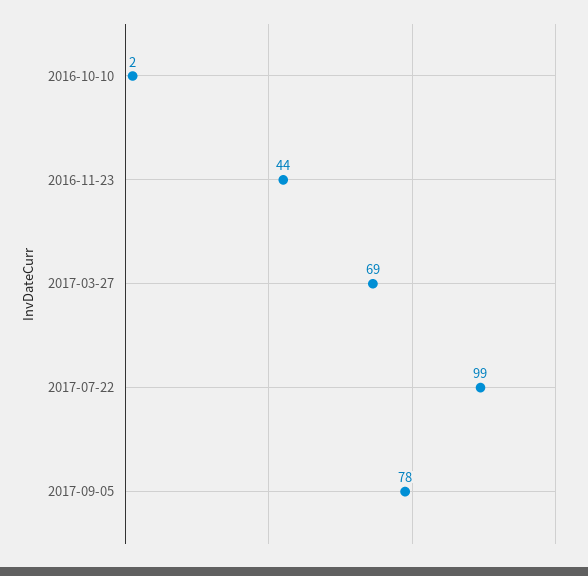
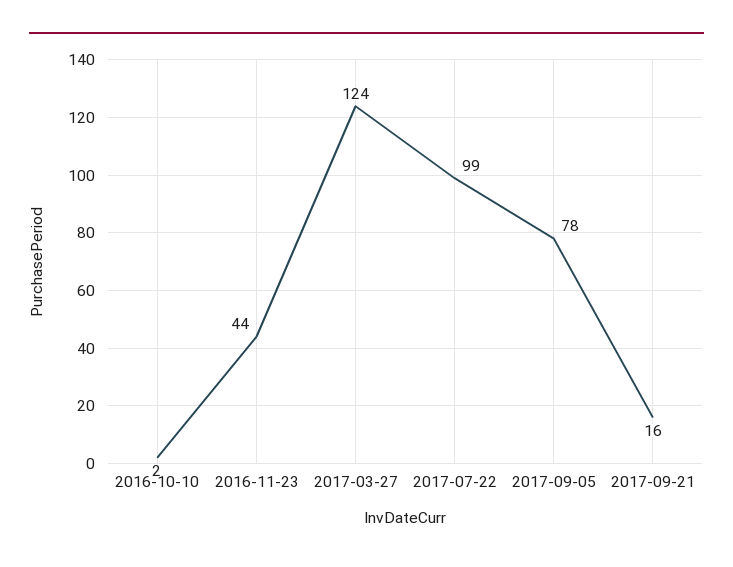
2017-03-27: 69 -> 124
2017-09-21: none -> 16

